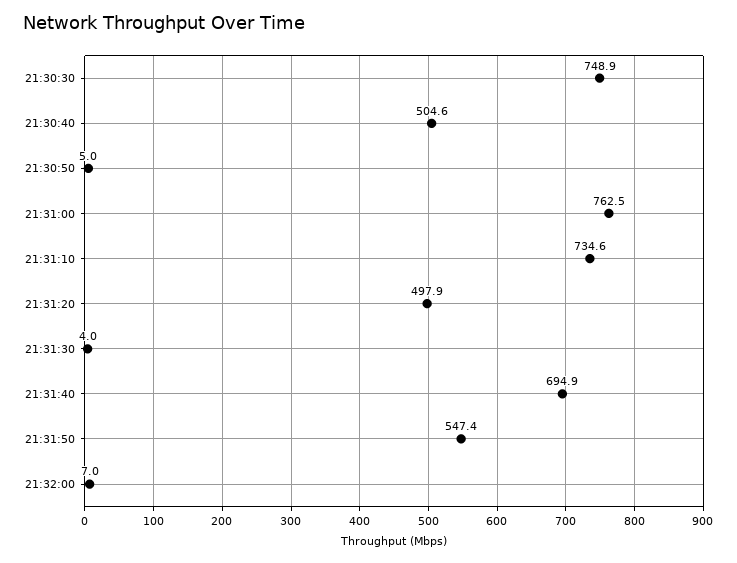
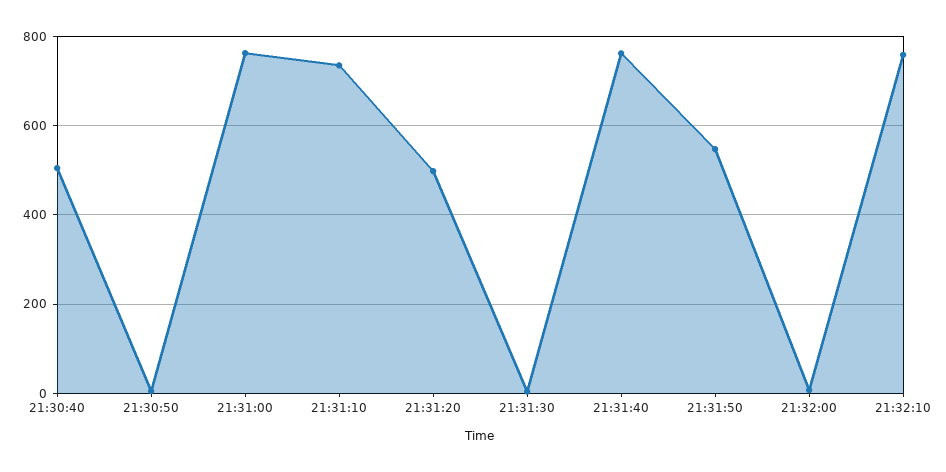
21:30:30: 748.9 -> none
21:31:40: 694.9 -> 760
21:32:10: none -> 760

